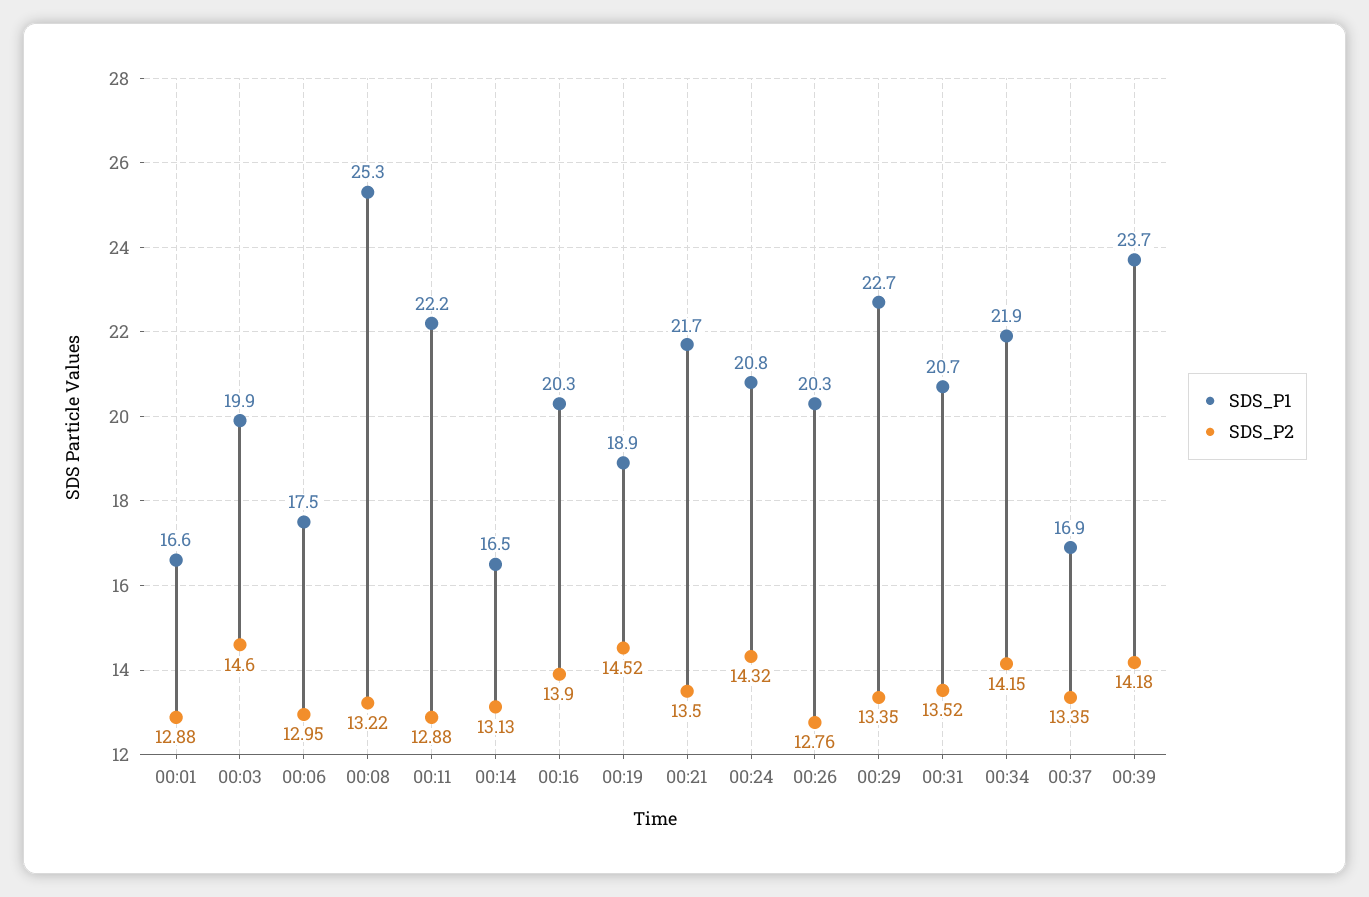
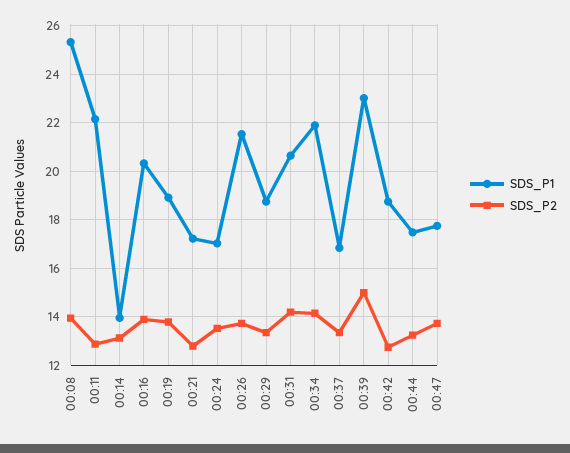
SDS_P1, 00:01: 16.6 -> none
SDS_P2, 00:01: 12.88 -> none
SDS_P1, 00:03: 19.9 -> none
SDS_P2, 00:03: 14.6 -> none
SDS_P1, 00:06: 17.5 -> none
SDS_P2, 00:06: 12.95 -> none
SDS_P2, 00:08: 13.22 -> 14
SDS_P1, 00:14: 16.5 -> 14
SDS_P2, 00:19: 14.52 -> 13.75
SDS_P1, 00:21: 21.7 -> 17.25
SDS_P2, 00:21: 13.5 -> 12.75
SDS_P1, 00:24: 20.8 -> 17
SDS_P2, 00:24: 14.32 -> 13.5
SDS_P1, 00:26: 20.3 -> 21.5
SDS_P2, 00:26: 12.76 -> 13.75
SDS_P1, 00:29: 22.7 -> 18.75
SDS_P2, 00:31: 13.52 -> 14.25
SDS_P1, 00:39: 23.7 -> 23
SDS_P2, 00:39: 14.18 -> 15
SDS_P1, 00:42: none -> 18.75
SDS_P2, 00:42: none -> 12.75
SDS_P1, 00:44: none -> 17.5
SDS_P2, 00:44: none -> 13.25
SDS_P1, 00:47: none -> 17.75
SDS_P2, 00:47: none -> 13.75

